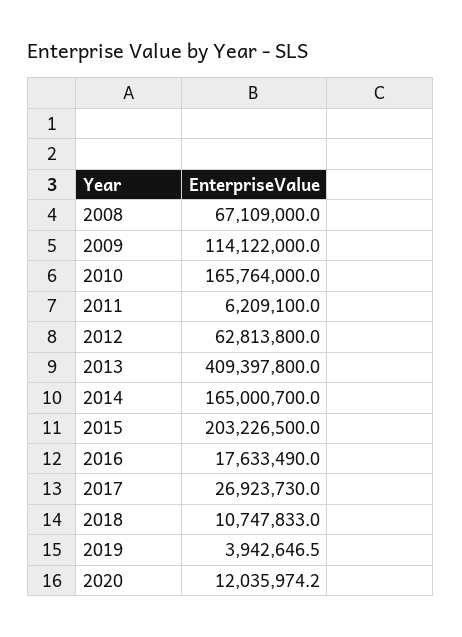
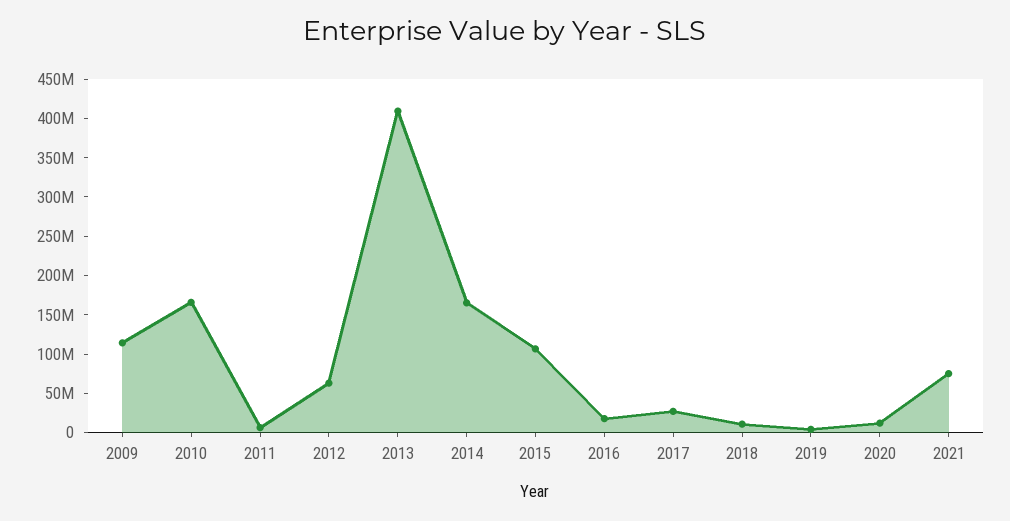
2008: 67109000 -> none
2015: 203226500 -> 100000000
2021: none -> 75000000

